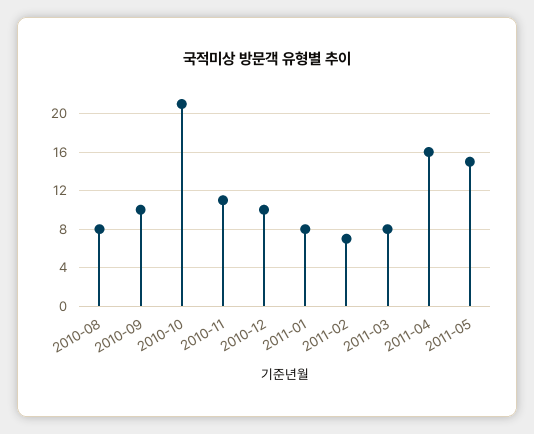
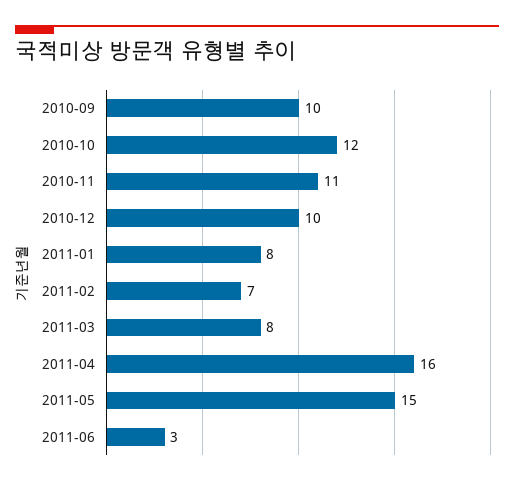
2010-08: 8 -> none
2010-10: 21 -> 12
2011-06: none -> 3

